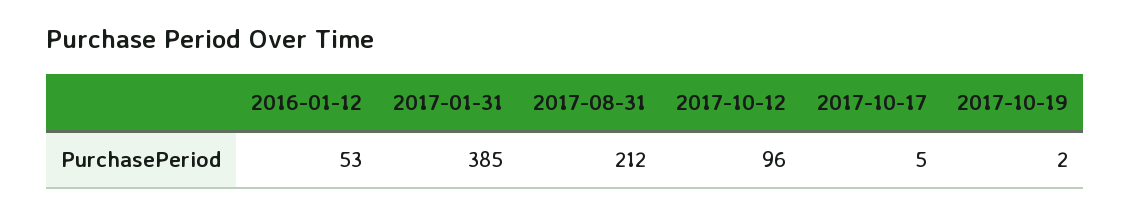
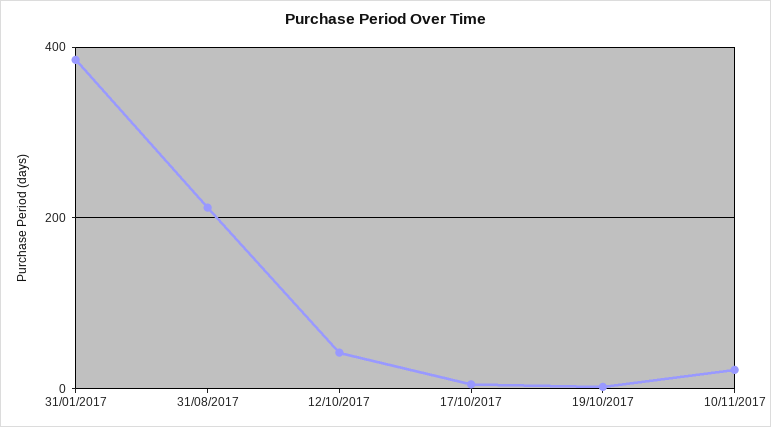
2016-01-12: 53 -> none
2017-10-12: 96 -> 40
10/11/2017: none -> 20

